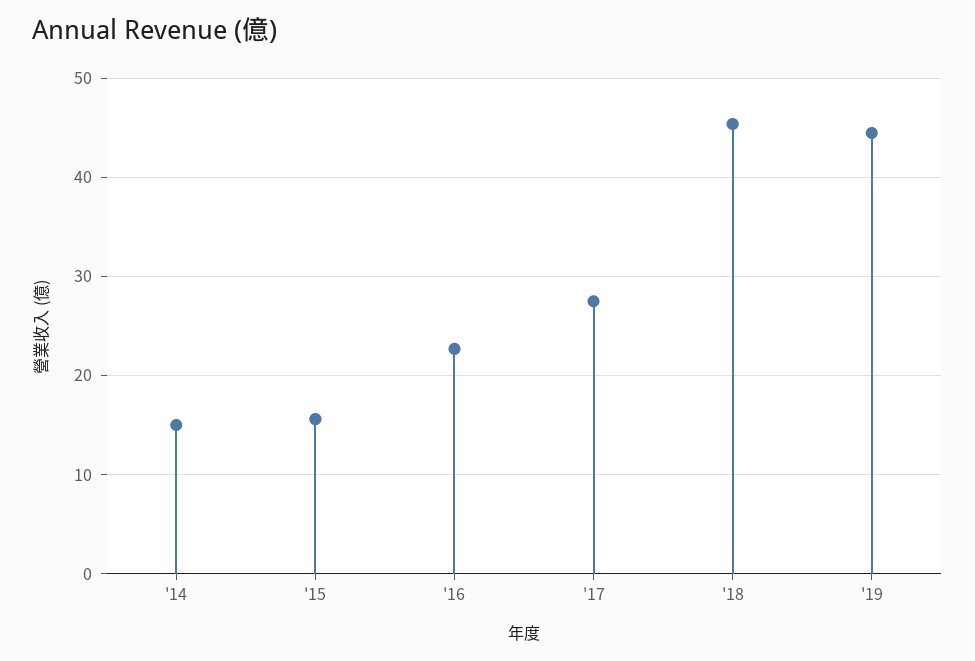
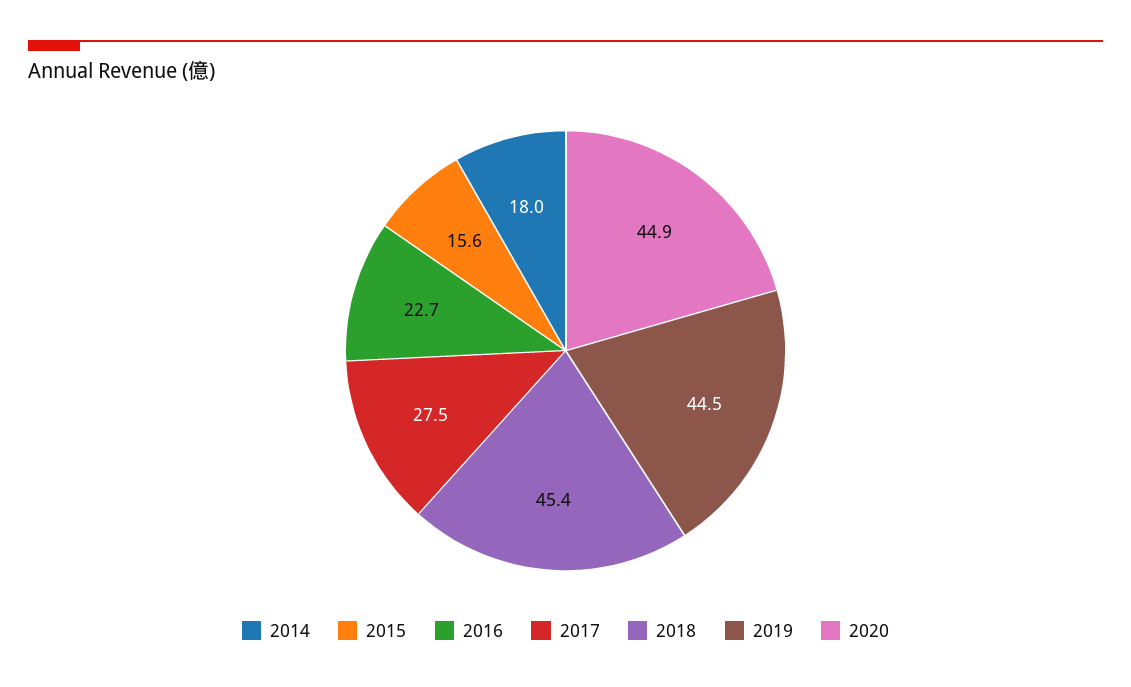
'14: 15 -> 18
2020: none -> 44.9

